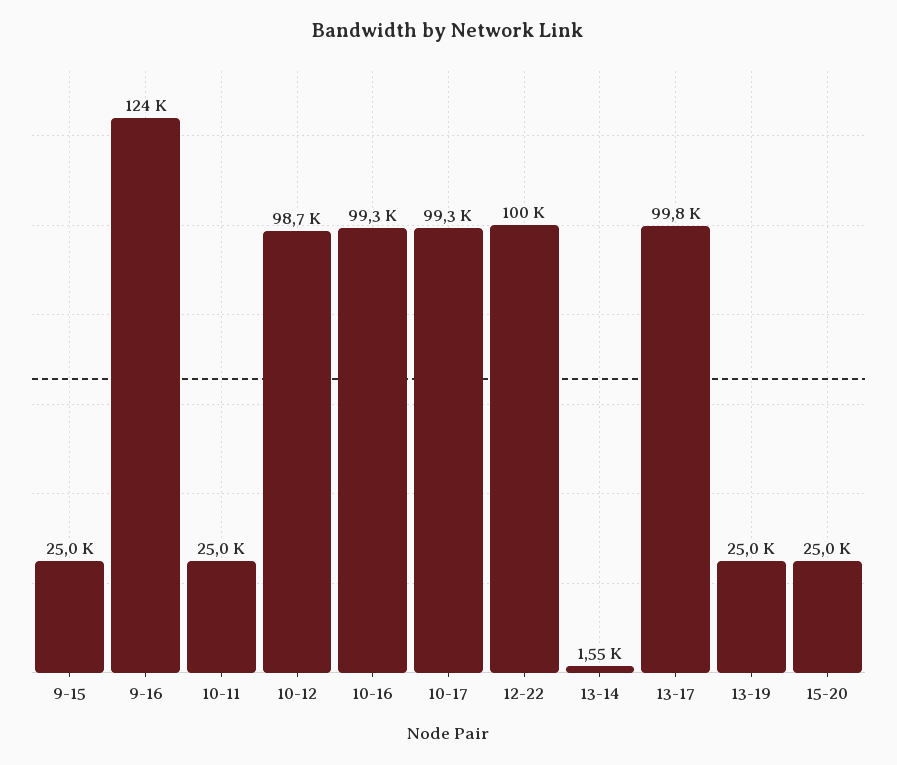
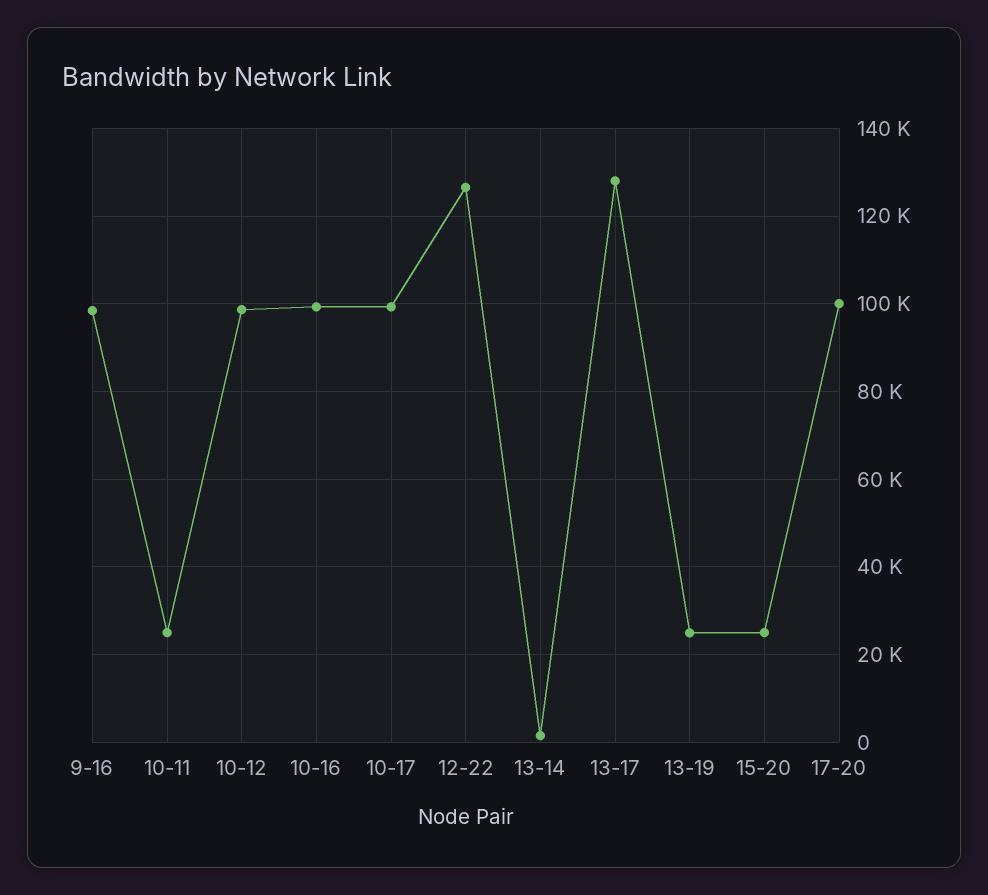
9-15: 25000 -> none
9-16: 124000 -> 98000
12-22: 100000 -> 126000
13-17: 99800 -> 128000
17-20: none -> 100000

